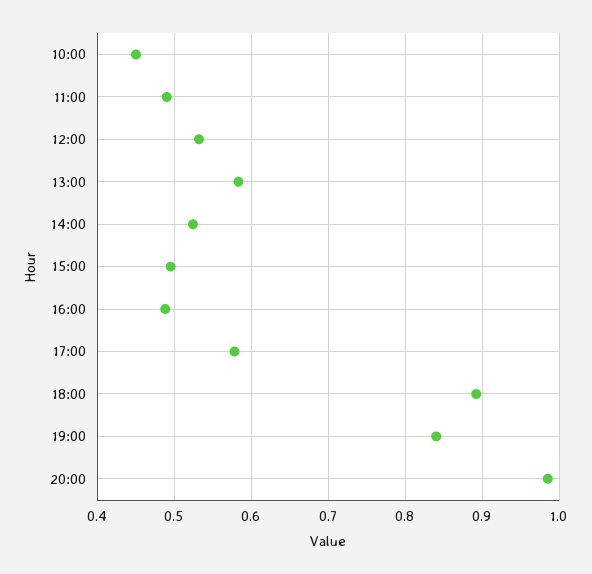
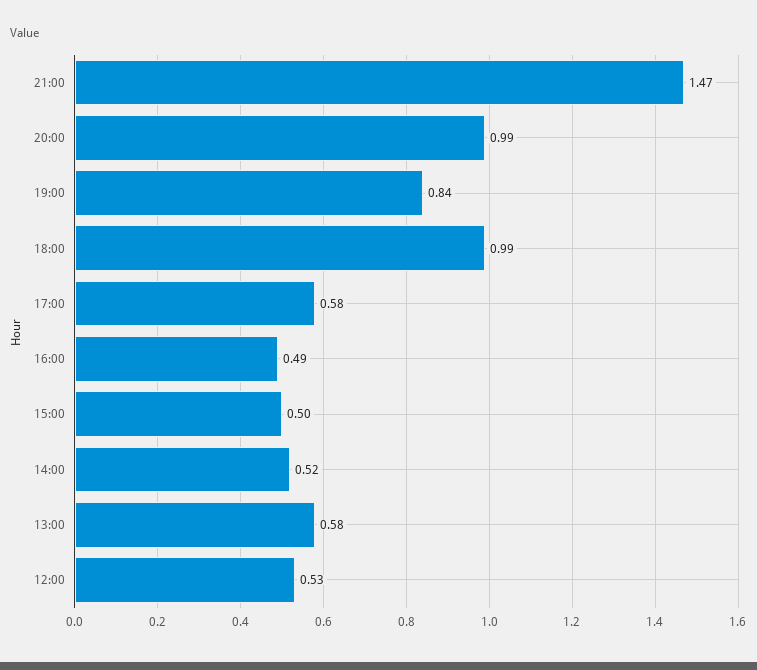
10:00: 0.45 -> none
11:00: 0.49 -> none
18:00: 0.89 -> 0.99
21:00: none -> 1.47

